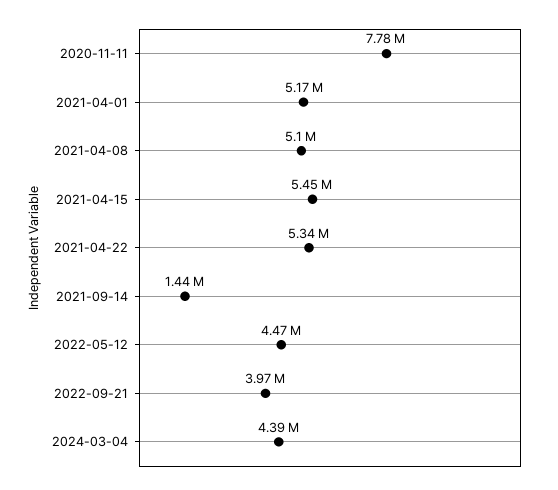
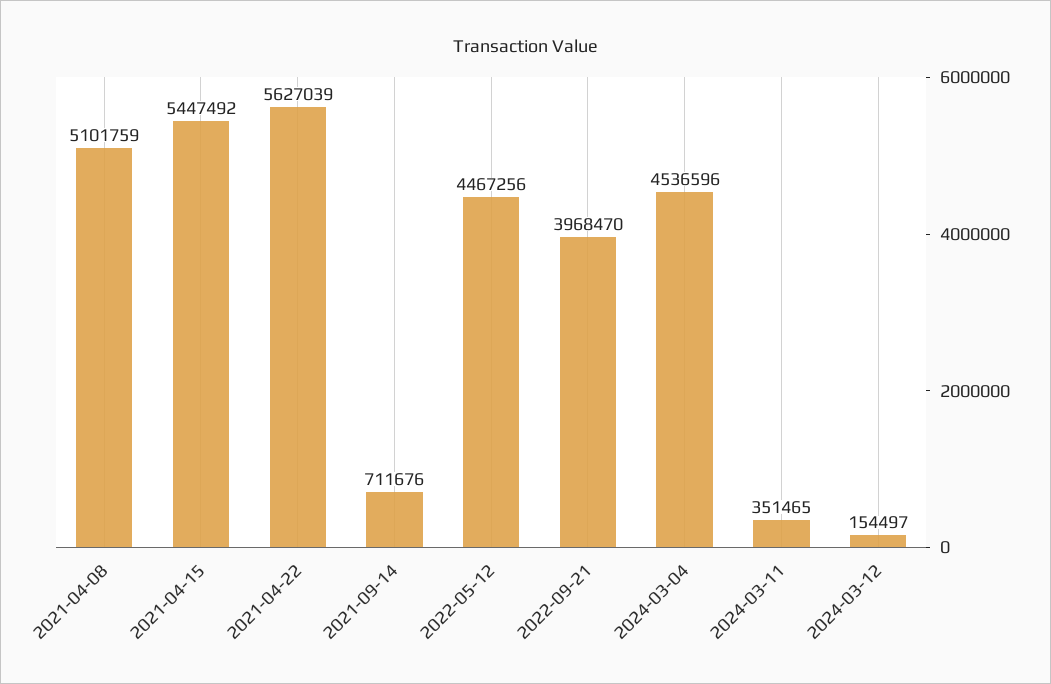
2020-11-11: 7780000 -> none
2021-04-01: 5170000 -> none
2021-04-22: 5340000 -> 5627039
2021-09-14: 1440000 -> 711676
2024-03-04: 4390000 -> 4536596
2024-03-11: none -> 351465
2024-03-12: none -> 154497

